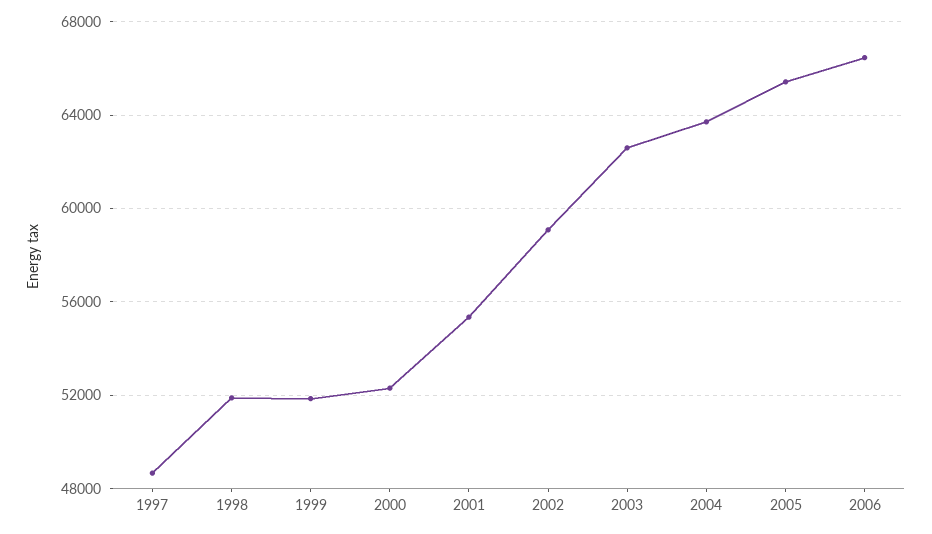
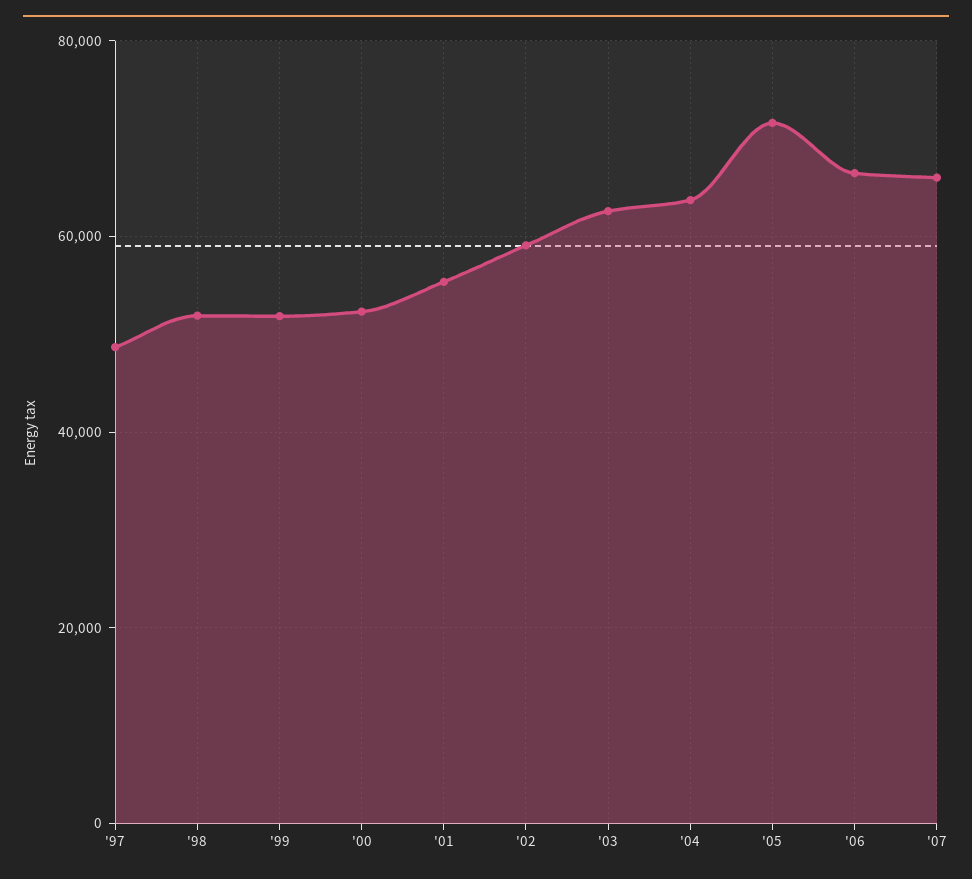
2005: 65500 -> 72000
'07: none -> 66000

